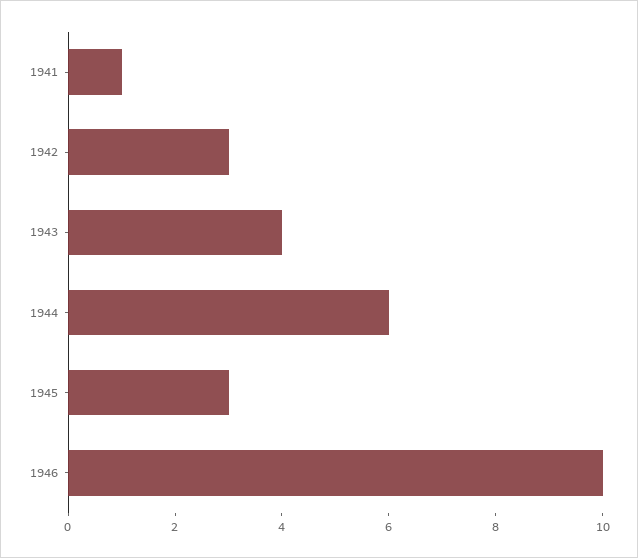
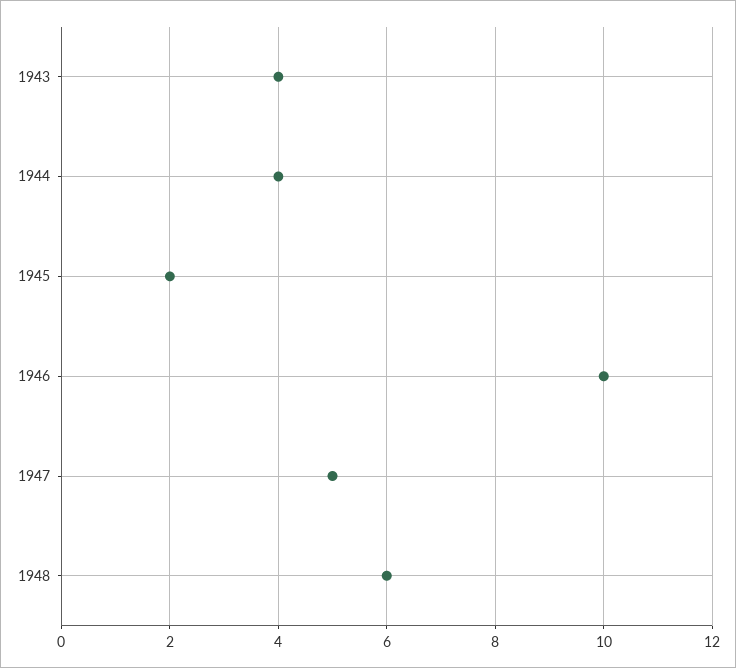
1941: 1 -> none
1942: 3 -> none
1944: 6 -> 4
1945: 3 -> 2
1947: none -> 5
1948: none -> 6

